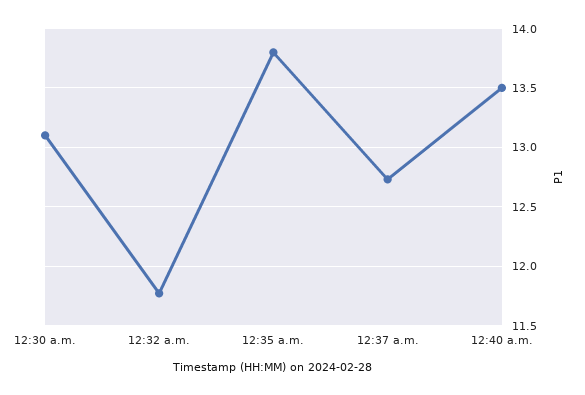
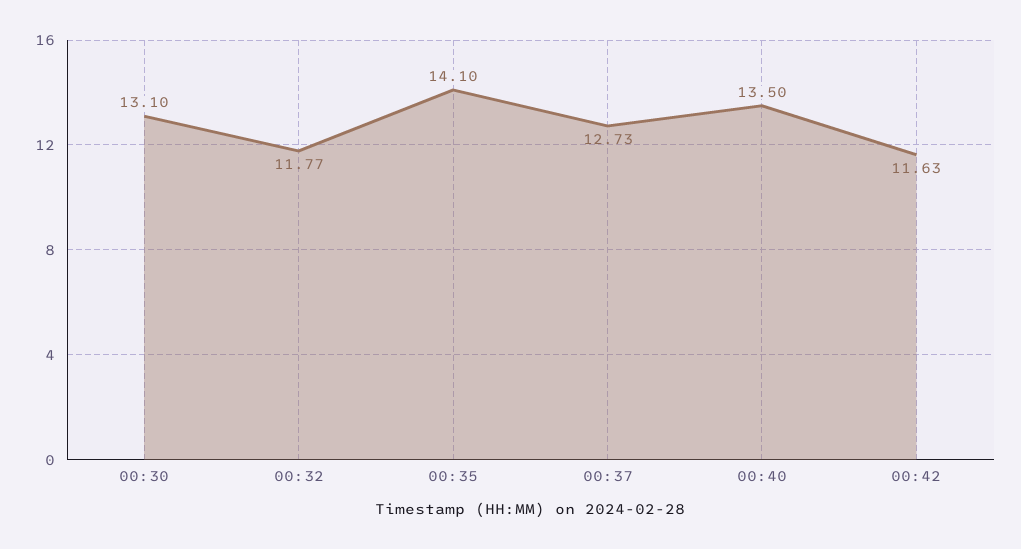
12:35 a.m.: 13.8 -> 14.1
00:42: none -> 11.63

